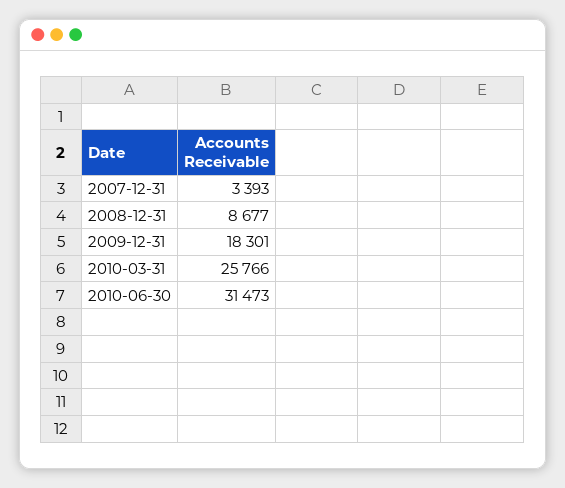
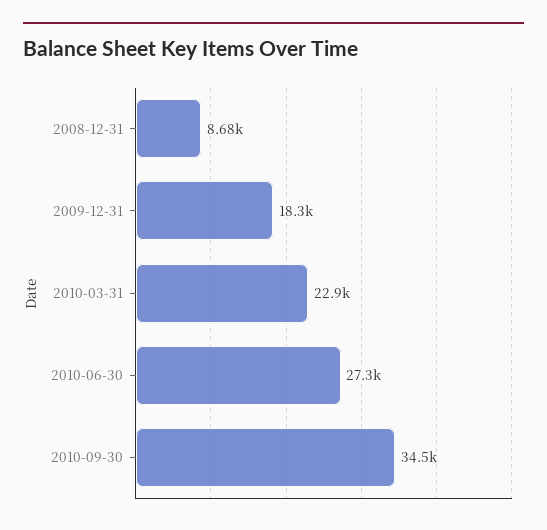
2007-12-31: 3393 -> none
2010-03-31: 25766 -> 22900
2010-06-30: 31473 -> 27300
2010-09-30: none -> 34500

